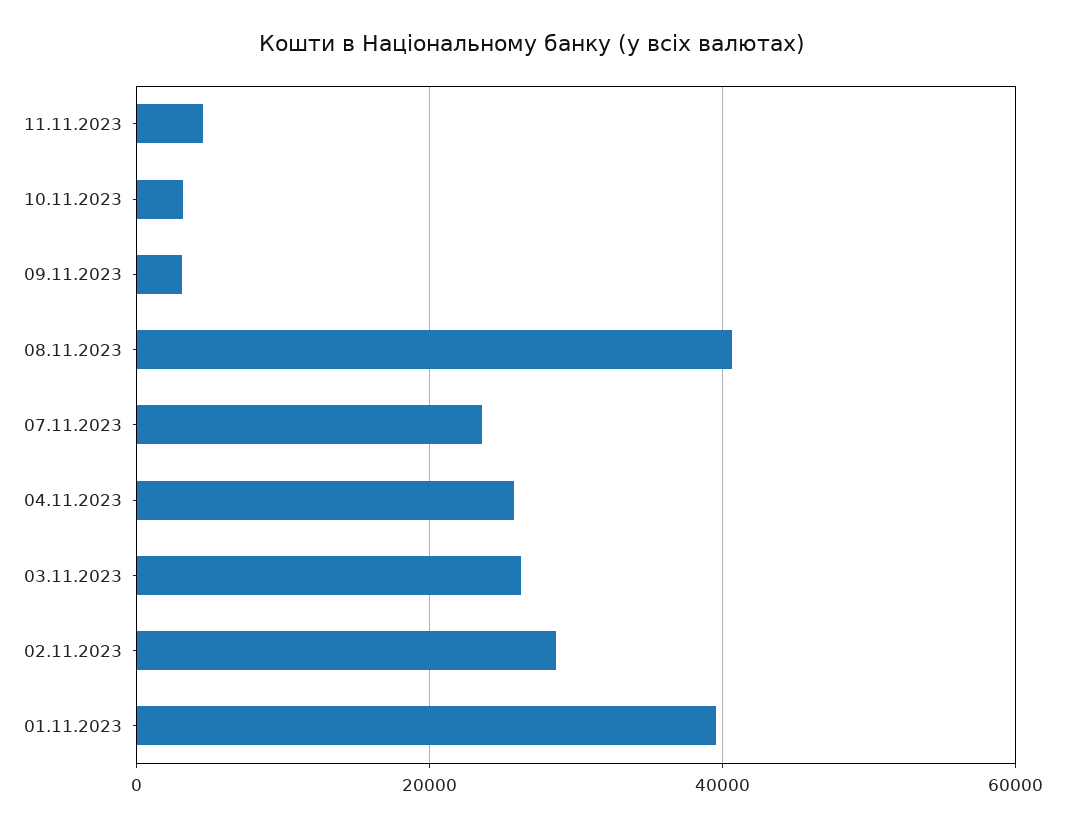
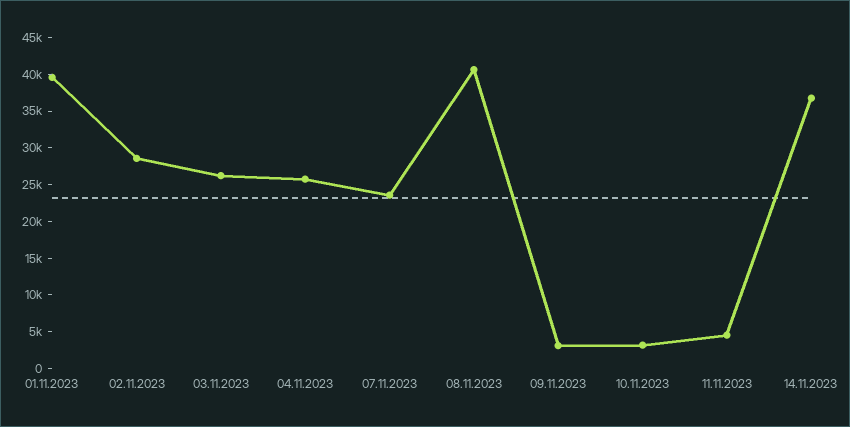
14.11.2023: none -> 37500

